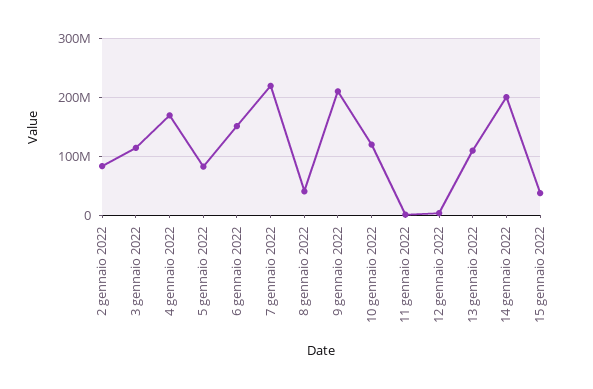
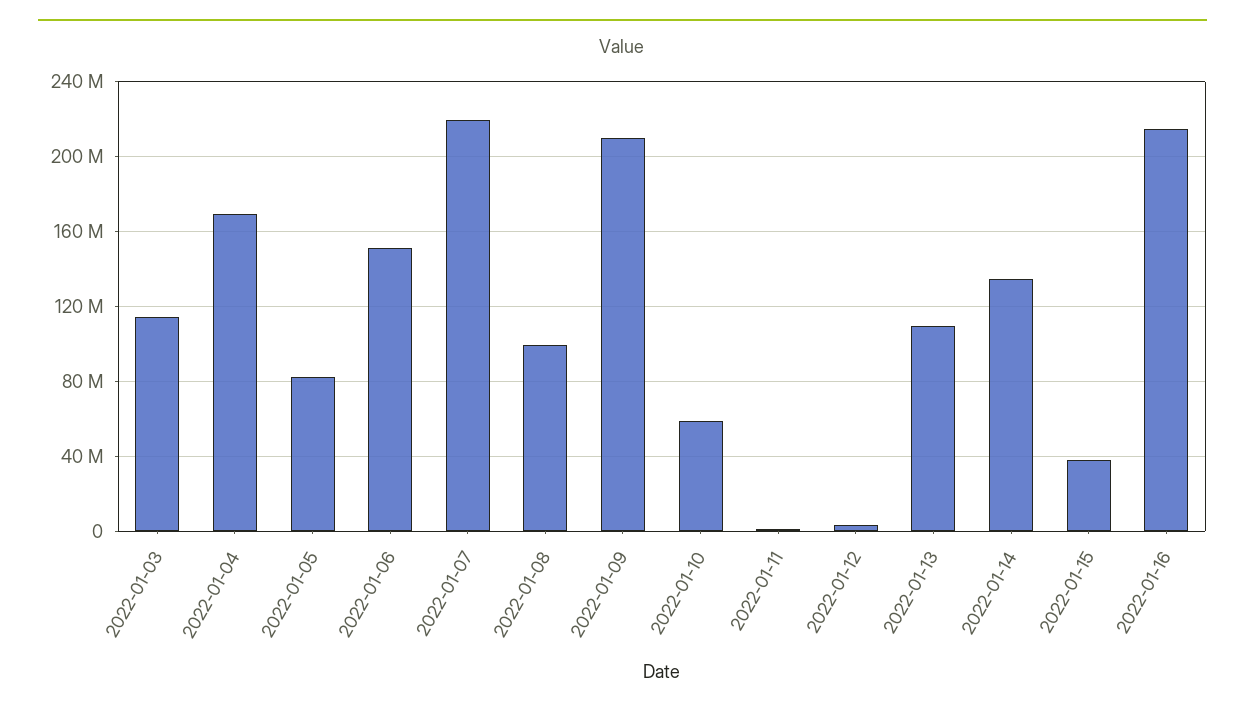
2 gennaio 2022: 80000000 -> none
8 gennaio 2022: 40000000 -> 100000000
10 gennaio 2022: 120000000 -> 60000000
14 gennaio 2022: 200000000 -> 135000000
2022-01-16: none -> 215000000

